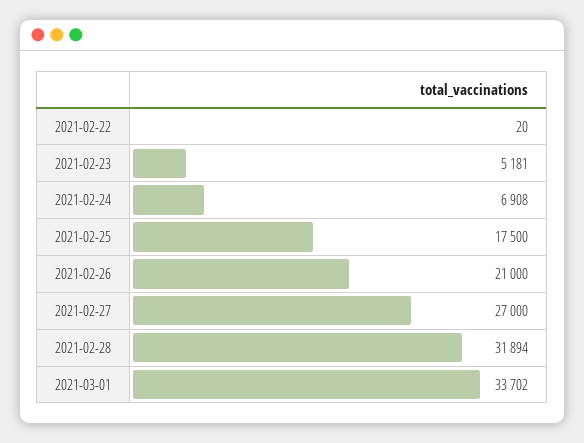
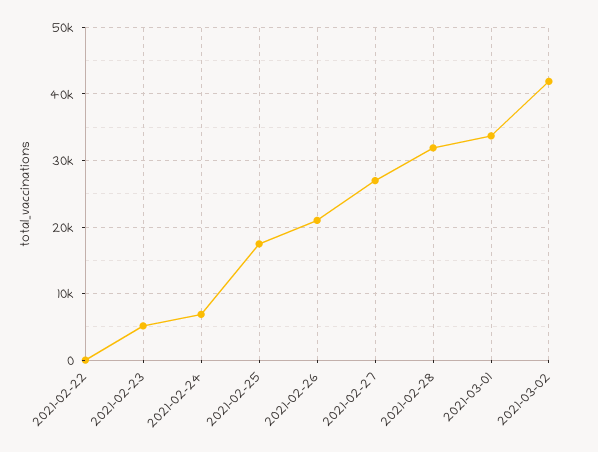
2021-03-02: none -> 42000

